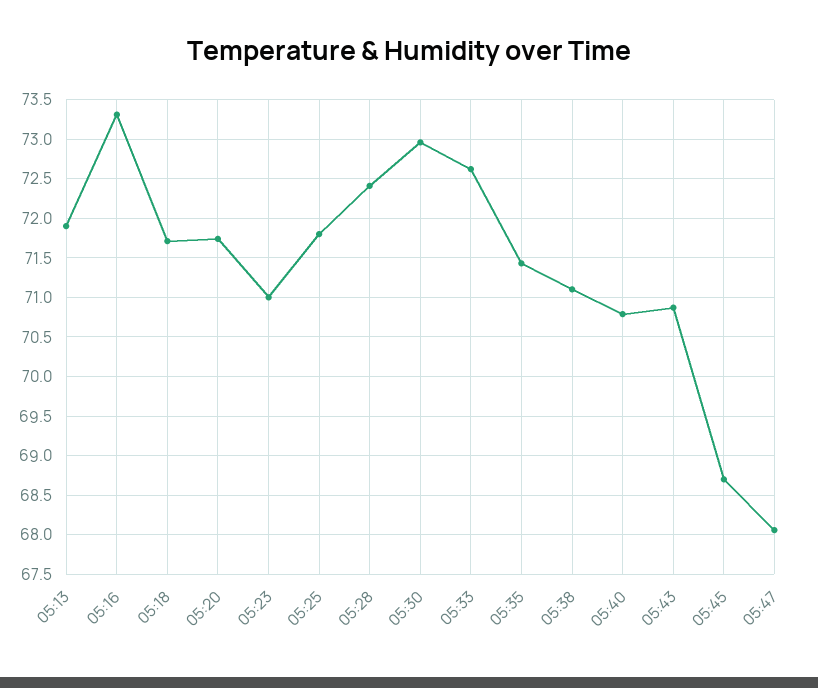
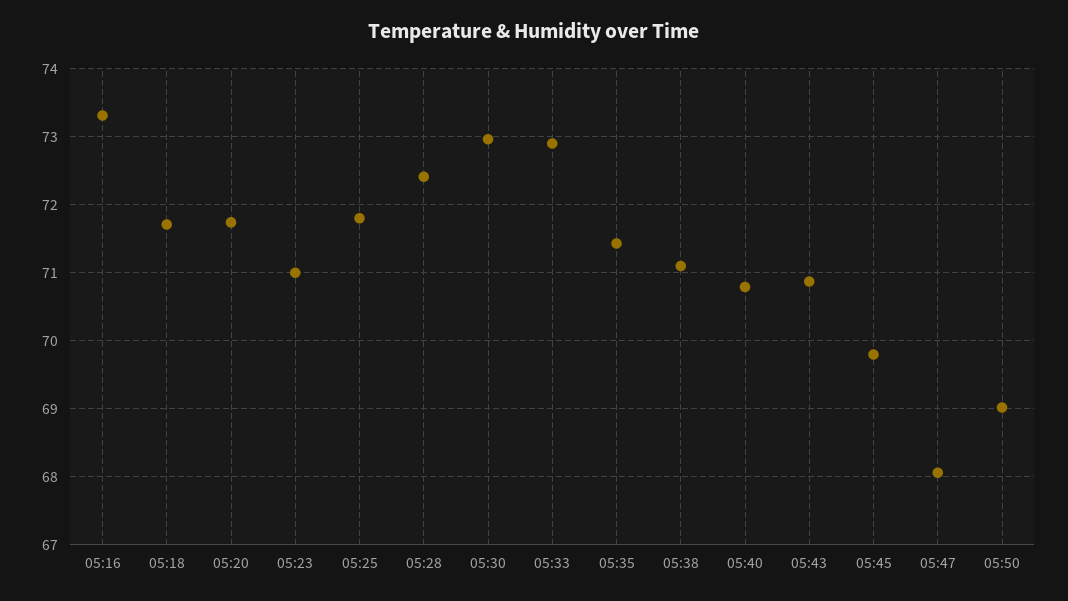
05:13: 71.9 -> none
05:33: 72.6 -> 72.9
05:45: 68.7 -> 69.8
05:50: none -> 69

